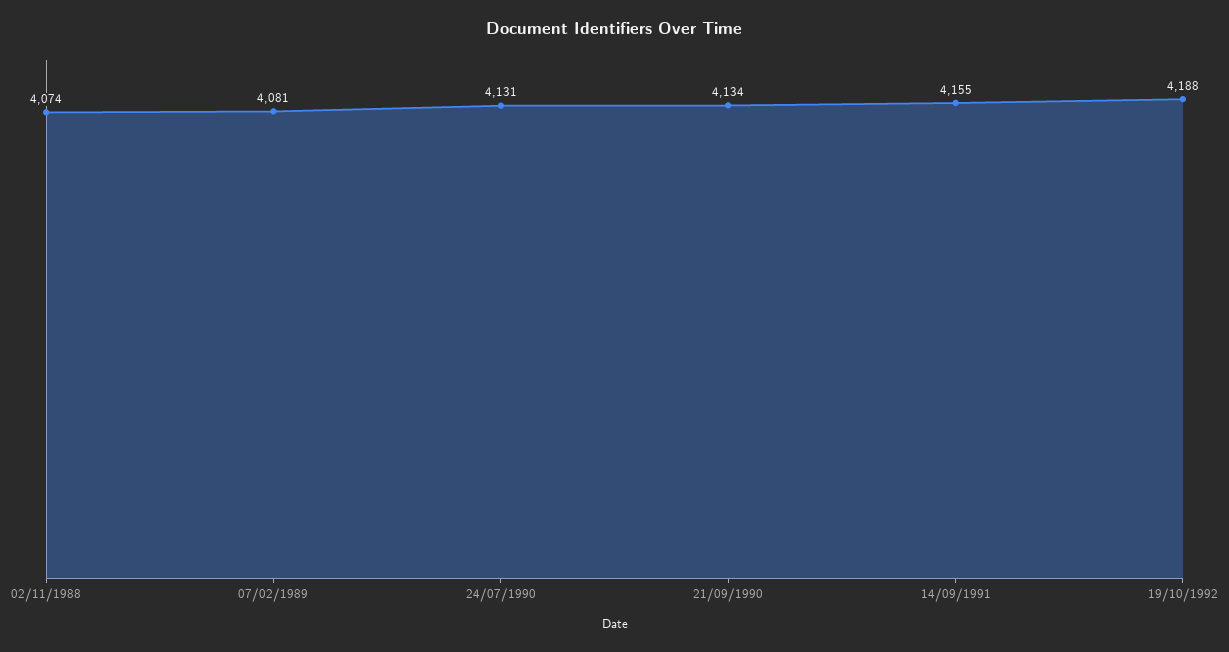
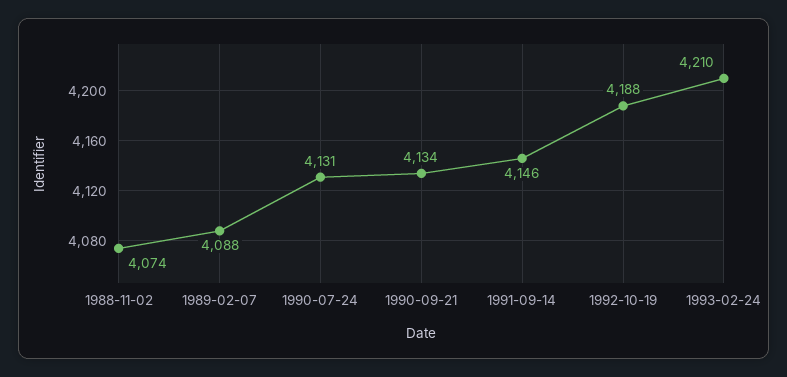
07/02/1989: 4081 -> 4088
14/09/1991: 4155 -> 4146
1993-02-24: none -> 4210

